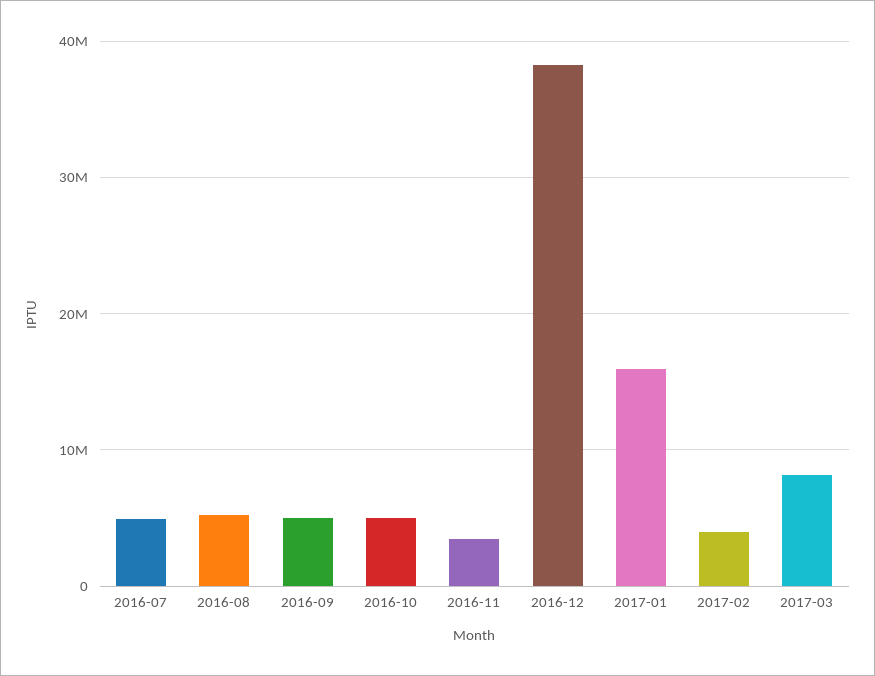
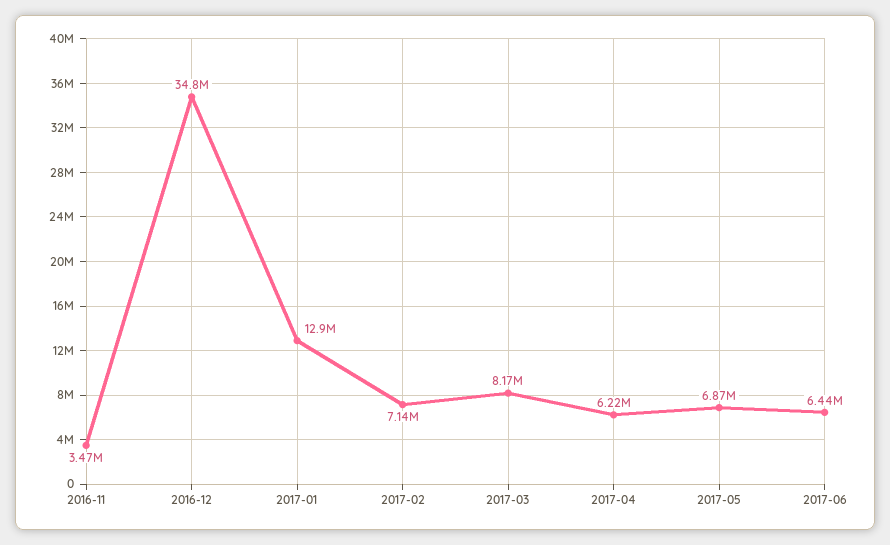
2016-07: 5000000 -> none
2016-08: 5000000 -> none
2016-09: 5000000 -> none
2016-10: 5000000 -> none
2016-12: 38000000 -> 34800000
2017-01: 16000000 -> 12900000
2017-02: 4000000 -> 7140000
2017-04: none -> 6220000
2017-05: none -> 6870000
2017-06: none -> 6440000

